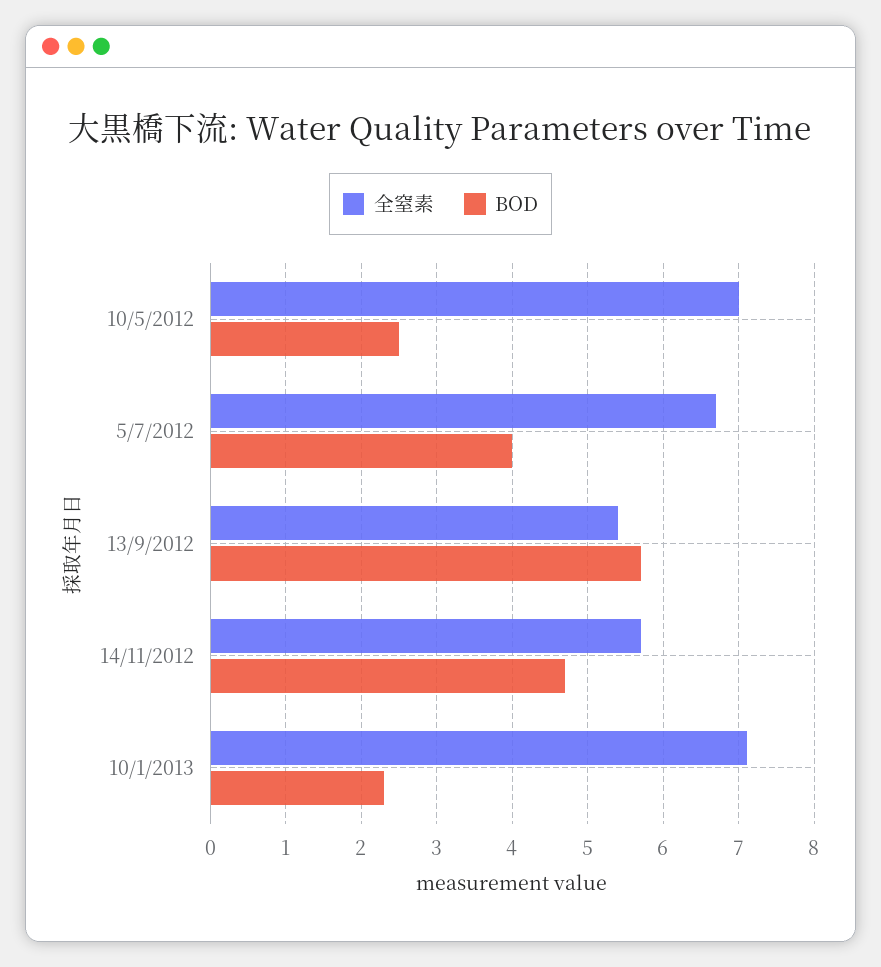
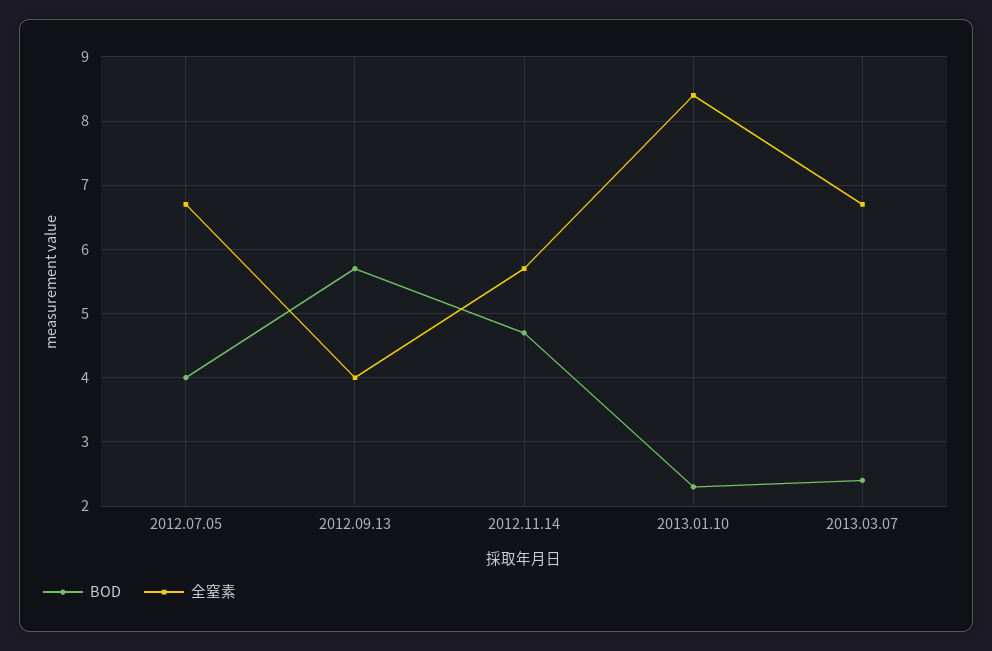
全窒素, 10/5/2012: 7 -> none
BOD, 10/5/2012: 2.5 -> none
全窒素, 13/9/2012: 5.4 -> 4
全窒素, 10/1/2013: 7.1 -> 8.4
BOD, 2013.03.07: none -> 2.4
全窒素, 2013.03.07: none -> 6.7

